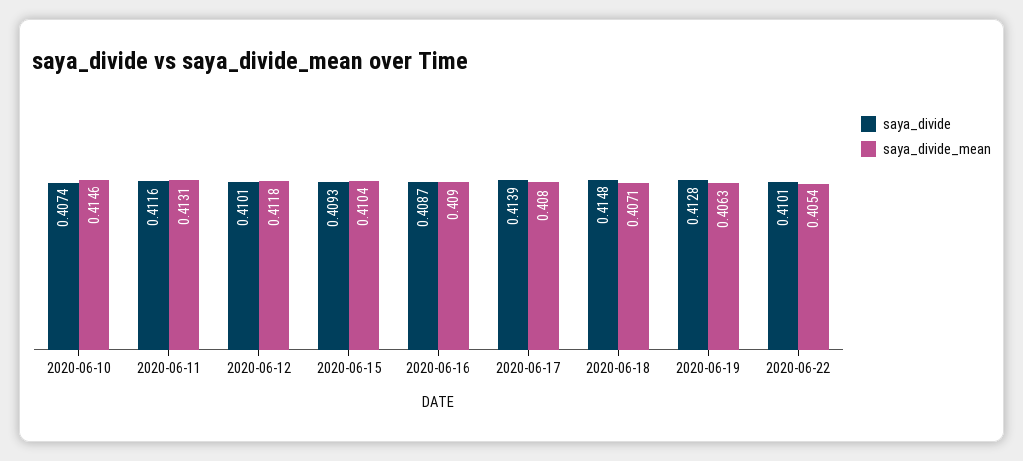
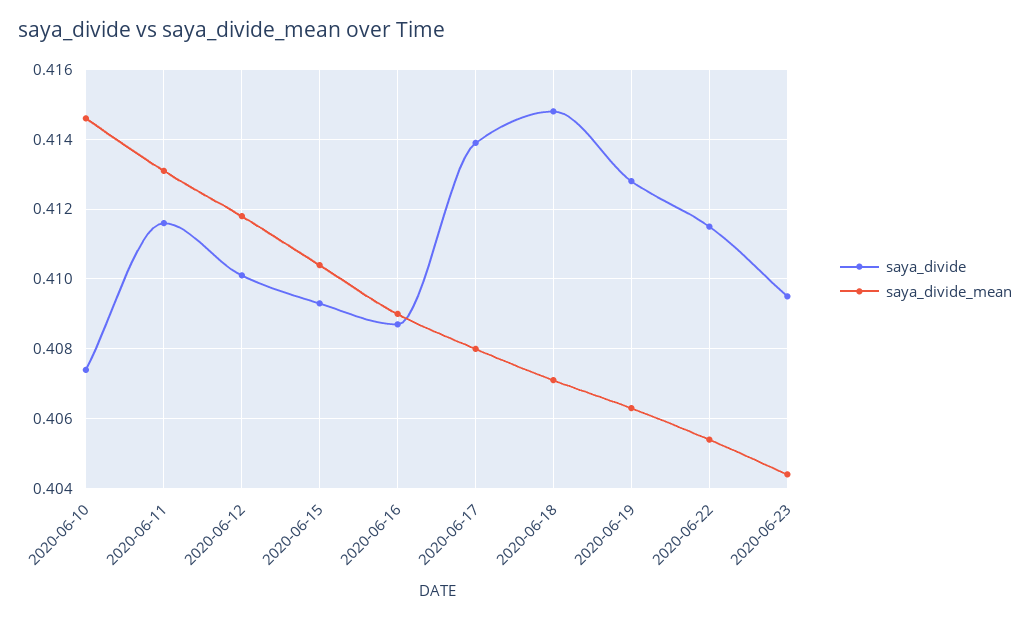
saya_divide, 2020-06-22: 0.4101 -> 0.4115
saya_divide, 2020-06-23: none -> 0.4095
saya_divide_mean, 2020-06-23: none -> 0.4045

